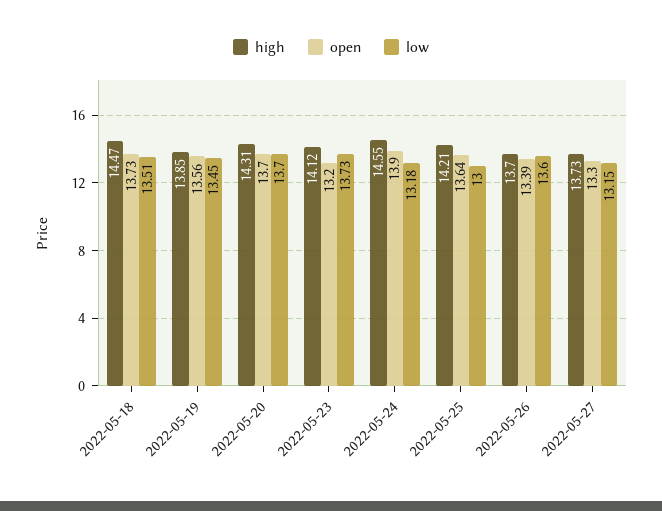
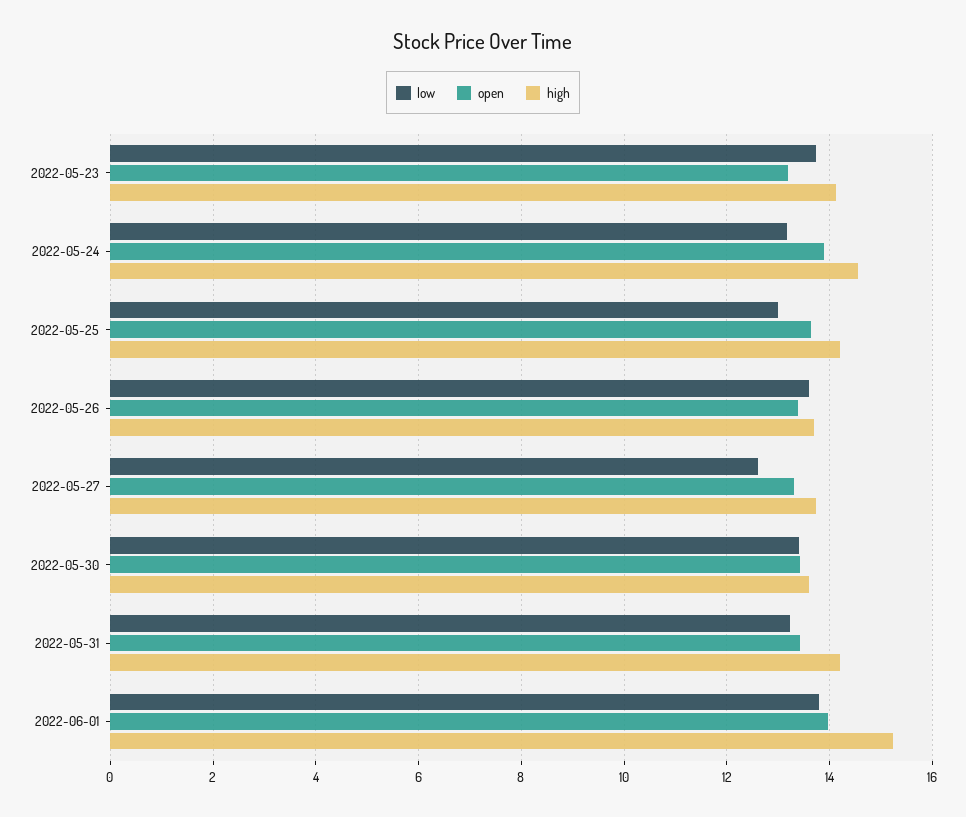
high, 2022-05-18: 14.47 -> none
open, 2022-05-18: 13.73 -> none
low, 2022-05-18: 13.51 -> none
high, 2022-05-19: 13.85 -> none
open, 2022-05-19: 13.56 -> none
low, 2022-05-19: 13.45 -> none
high, 2022-05-20: 14.31 -> none
open, 2022-05-20: 13.7 -> none
low, 2022-05-20: 13.7 -> none
low, 2022-05-27: 13.15 -> 12.6
low, 2022-05-30: none -> 13.4
open, 2022-05-30: none -> 13.4
high, 2022-05-30: none -> 13.6
low, 2022-05-31: none -> 13.2
open, 2022-05-31: none -> 13.4
high, 2022-05-31: none -> 14.2
low, 2022-06-01: none -> 13.8
open, 2022-06-01: none -> 14
high, 2022-06-01: none -> 15.2

